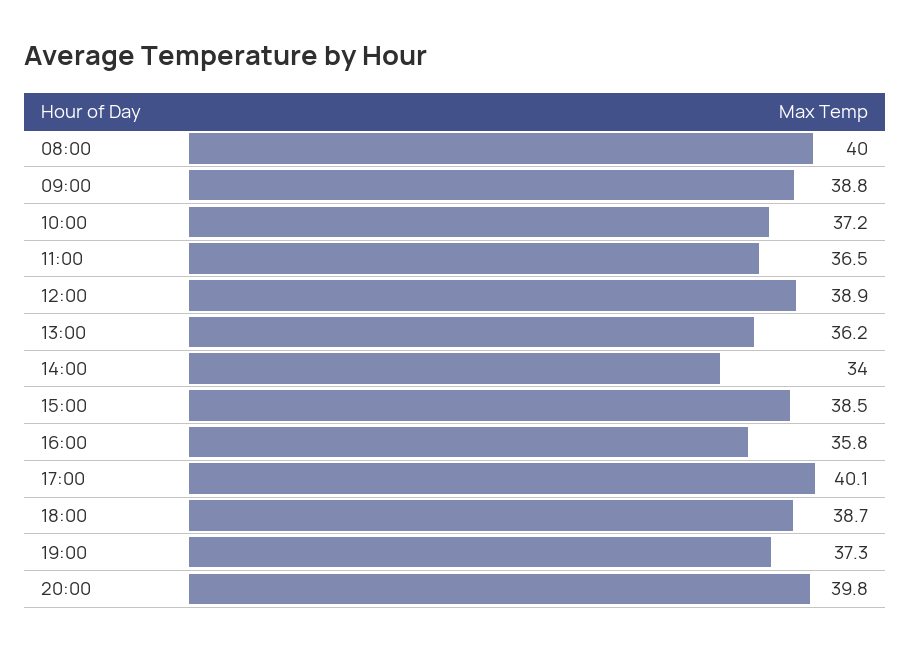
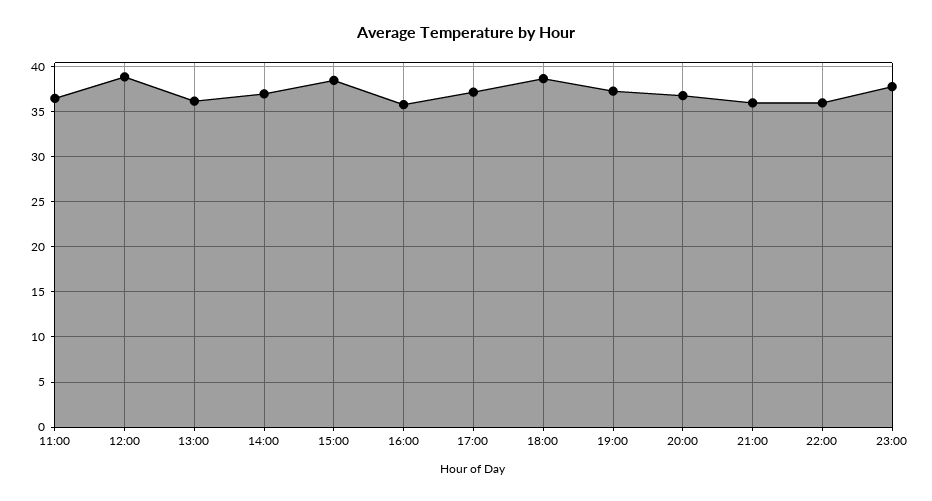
08:00: 40 -> none
09:00: 38.8 -> none
10:00: 37.2 -> none
14:00: 34 -> 37
17:00: 40.1 -> 37
20:00: 39.8 -> 37
21:00: none -> 36
22:00: none -> 36
23:00: none -> 38

